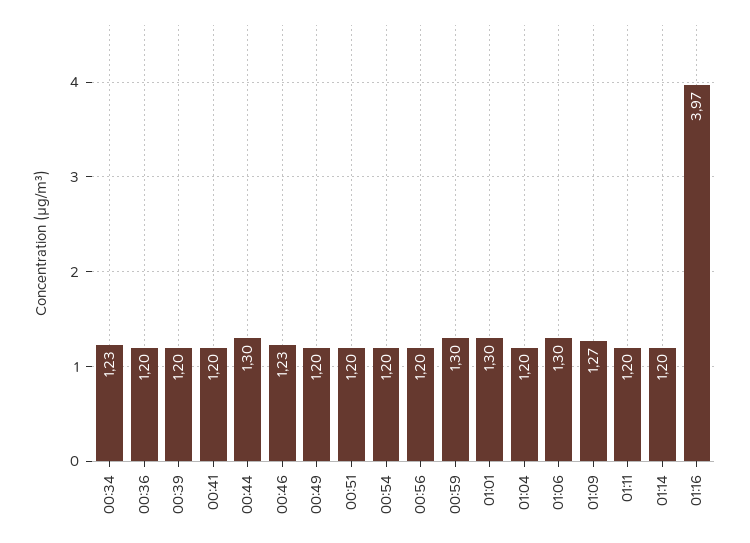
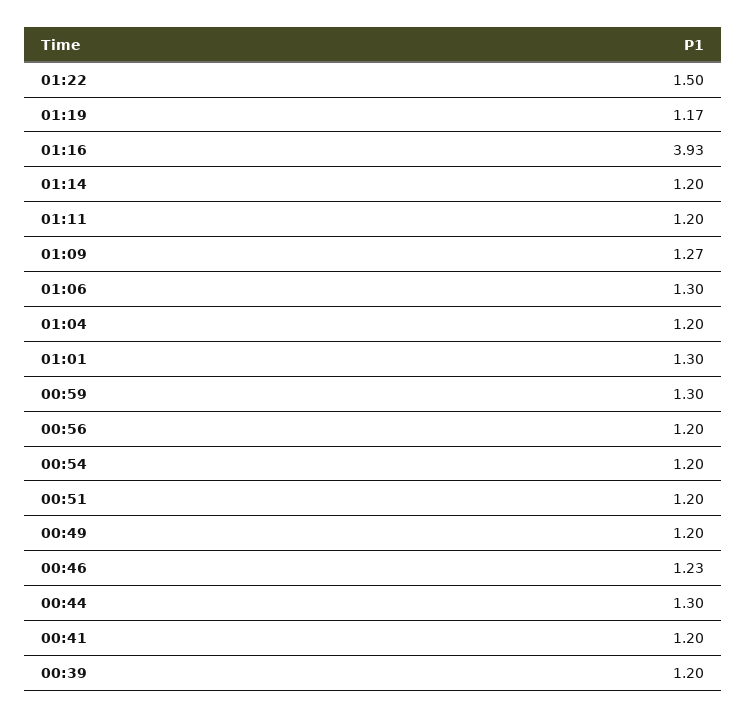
00:34: 1.23 -> none
00:36: 1.2 -> none
01:16: 3.97 -> 3.93
01:22: none -> 1.5
01:19: none -> 1.17

